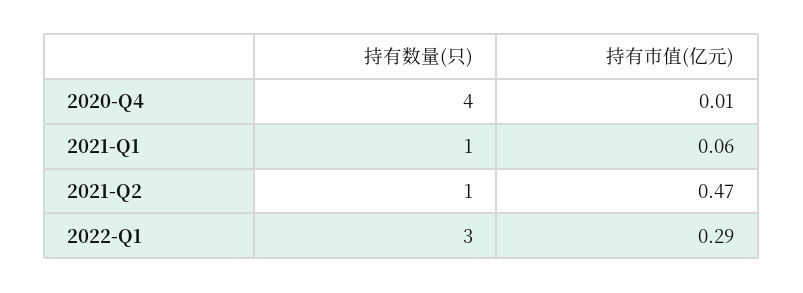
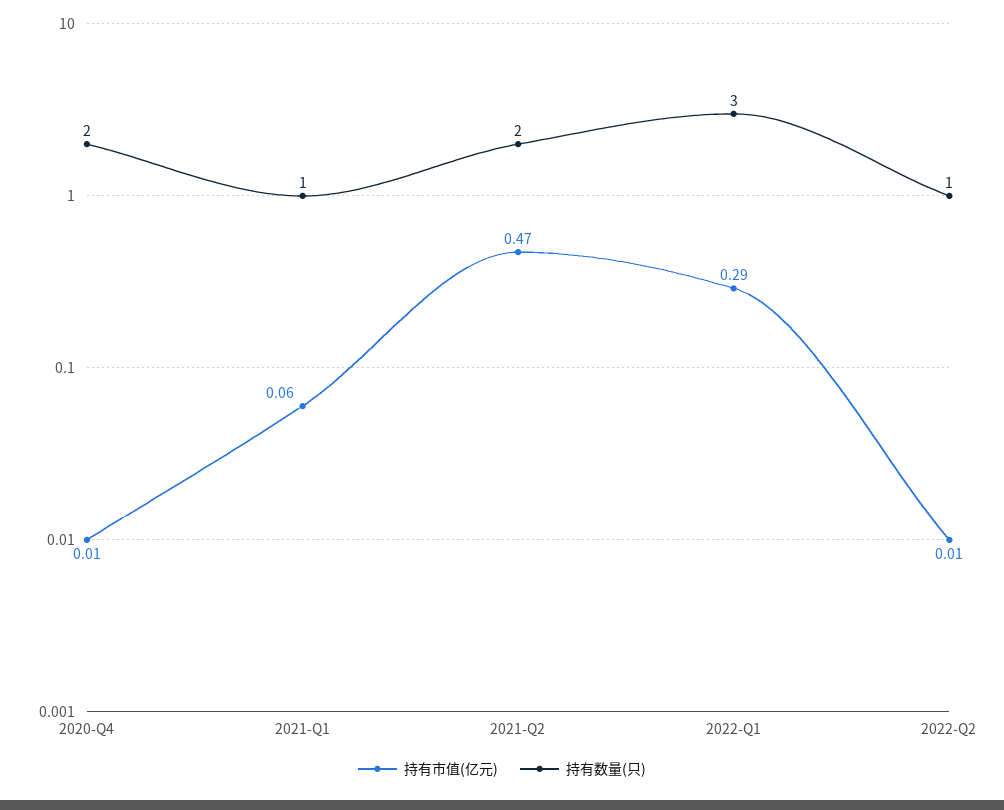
持有数量(只), 2020-Q4: 4 -> 2
持有数量(只), 2021-Q2: 1 -> 2
持有市值(亿元), 2022-Q2: none -> 0.01
持有数量(只), 2022-Q2: none -> 1

